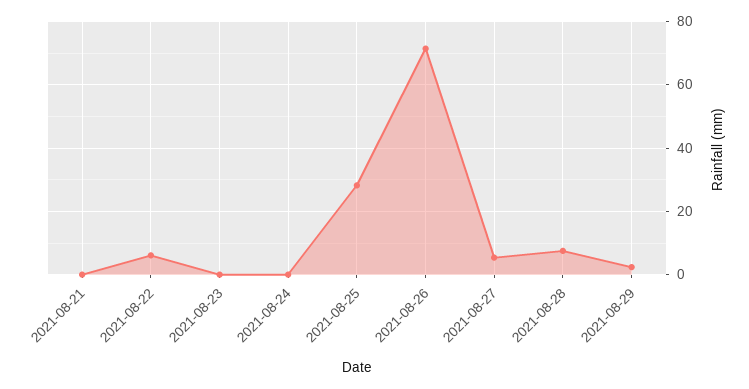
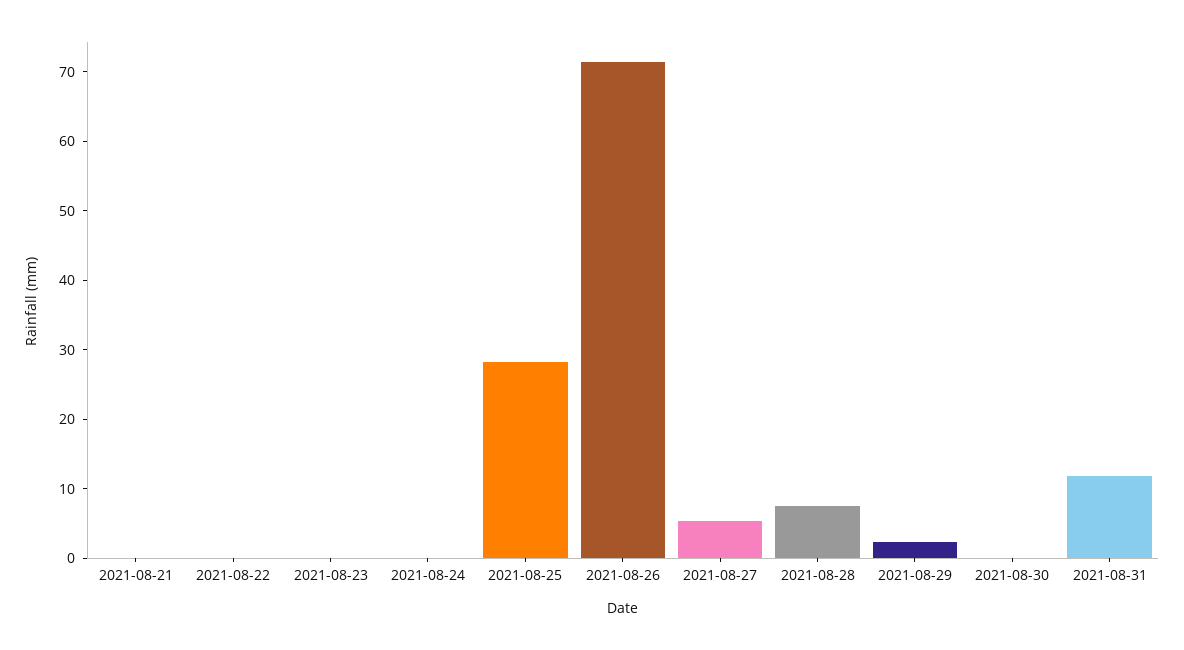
2021-08-22: 6 -> 0
2021-08-30: none -> 0
2021-08-31: none -> 12

